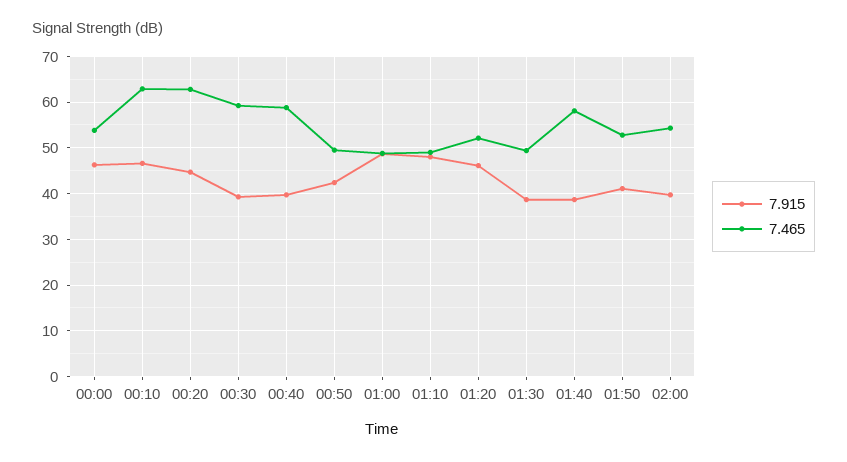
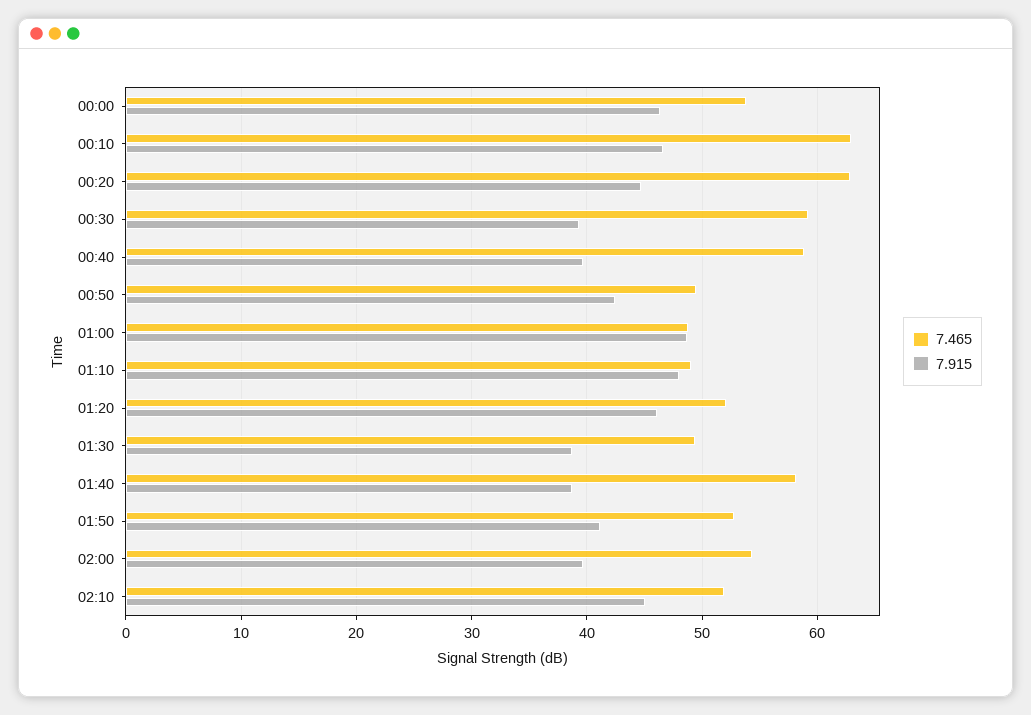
7.465, 02:10: none -> 52
7.915, 02:10: none -> 45

